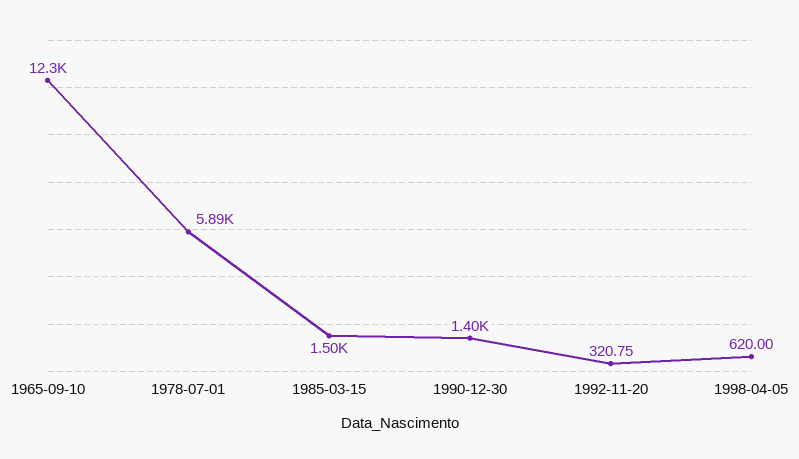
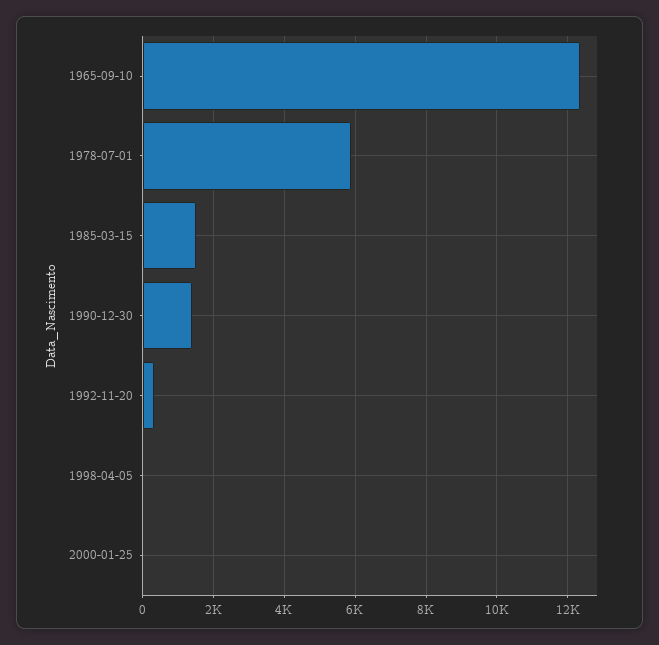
1998-04-05: 620 -> 0
2000-01-25: none -> 0

